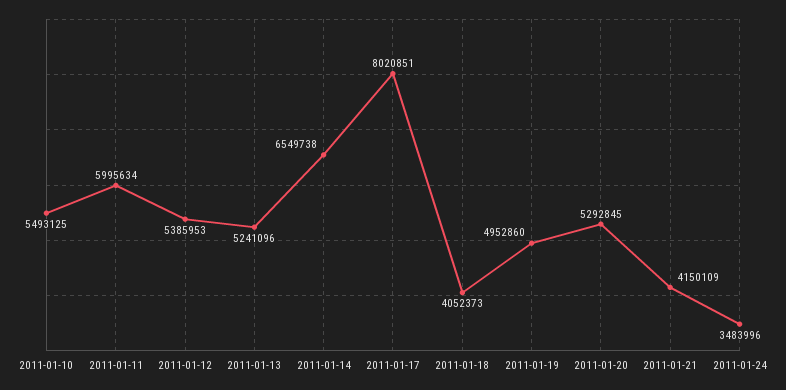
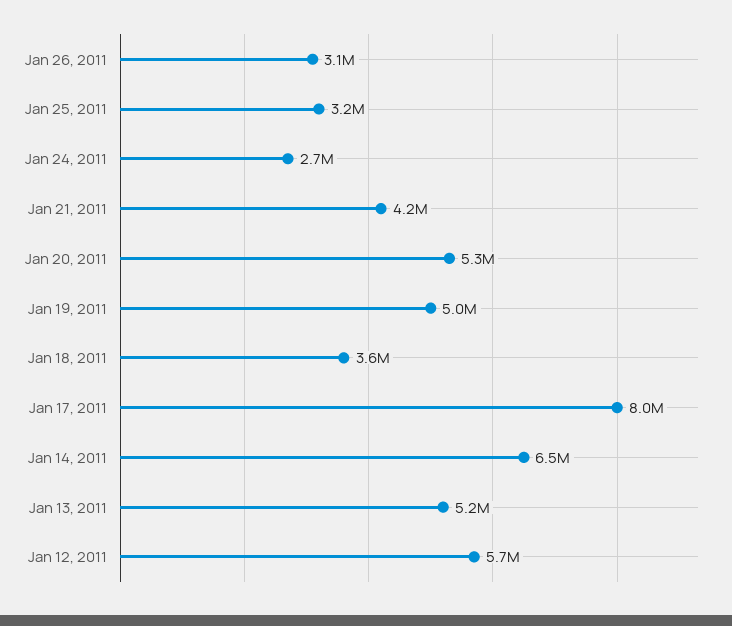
2011-01-10: 5493125 -> none
2011-01-11: 5995634 -> none
2011-01-12: 5385953 -> 5700000
2011-01-18: 4052373 -> 3600000
2011-01-24: 3483996 -> 2700000
Jan 26, 2011: none -> 3100000
Jan 25, 2011: none -> 3200000

